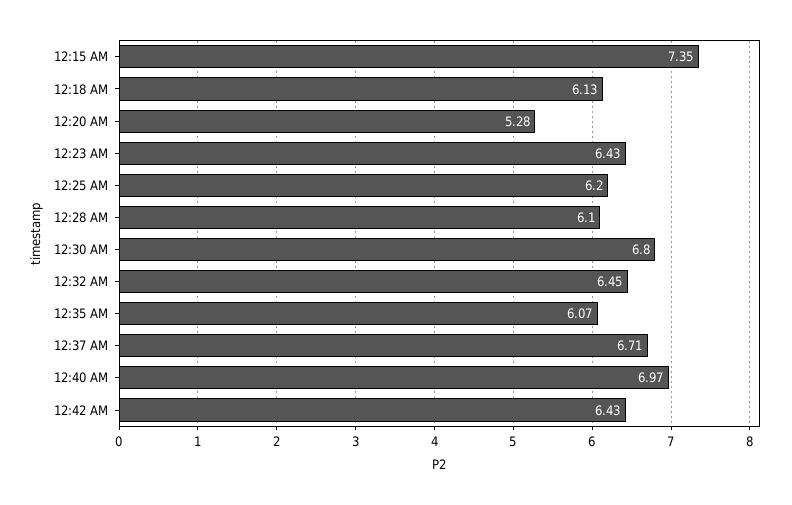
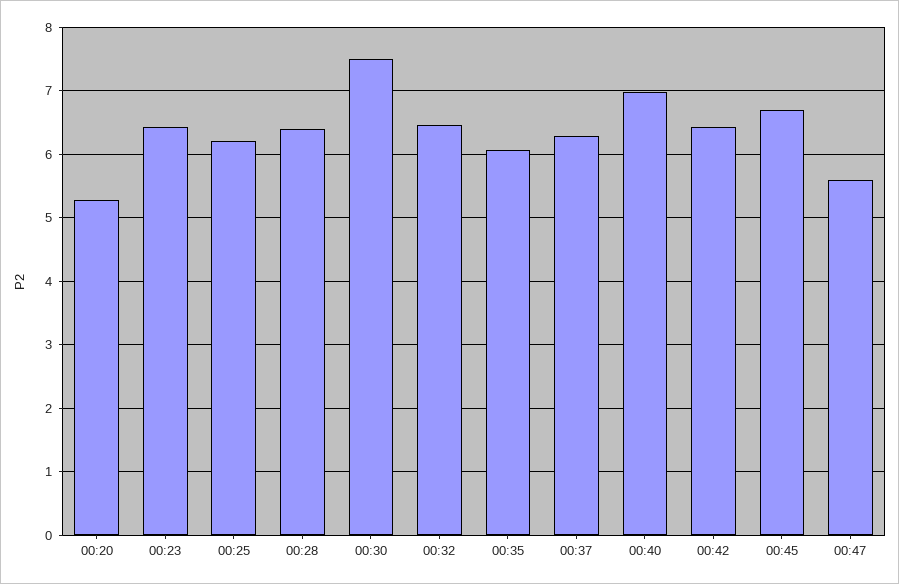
12:15 AM: 7.35 -> none
12:18 AM: 6.13 -> none
12:28 AM: 6.1 -> 6.4
12:30 AM: 6.8 -> 7.5
12:37 AM: 6.71 -> 6.3
00:45: none -> 6.7
00:47: none -> 5.6

